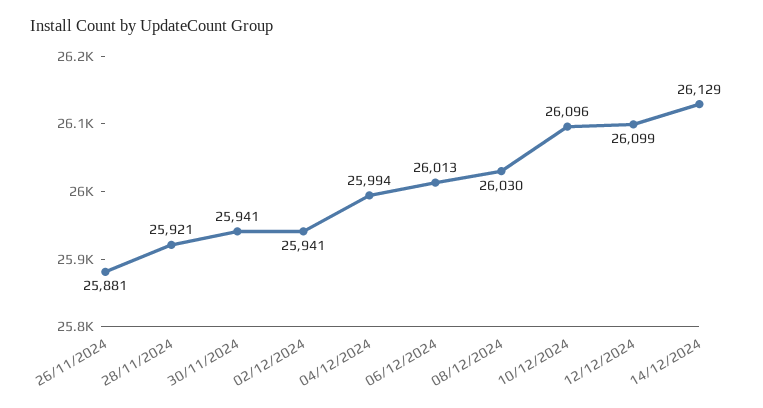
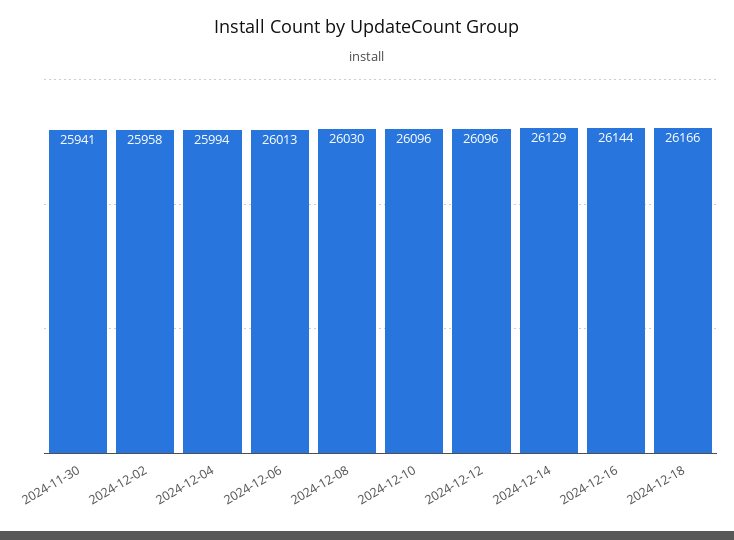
26/11/2024: 25881 -> none
28/11/2024: 25921 -> none
02/12/2024: 25941 -> 25958
12/12/2024: 26099 -> 26096
2024-12-16: none -> 26144
2024-12-18: none -> 26166

